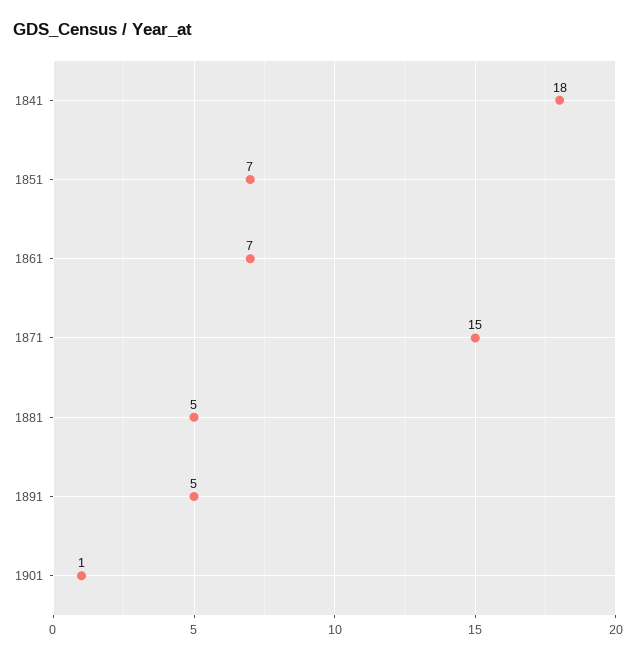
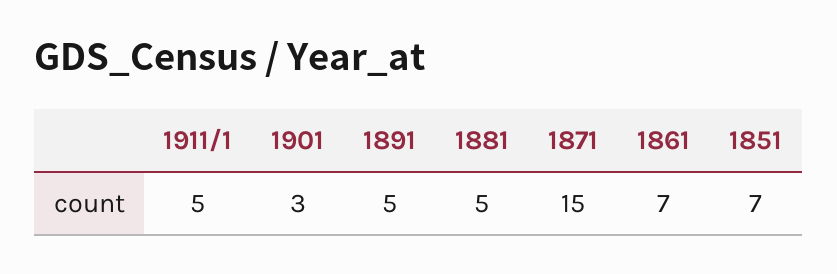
1841: 18 -> none
1901: 1 -> 3
1911/1: none -> 5

